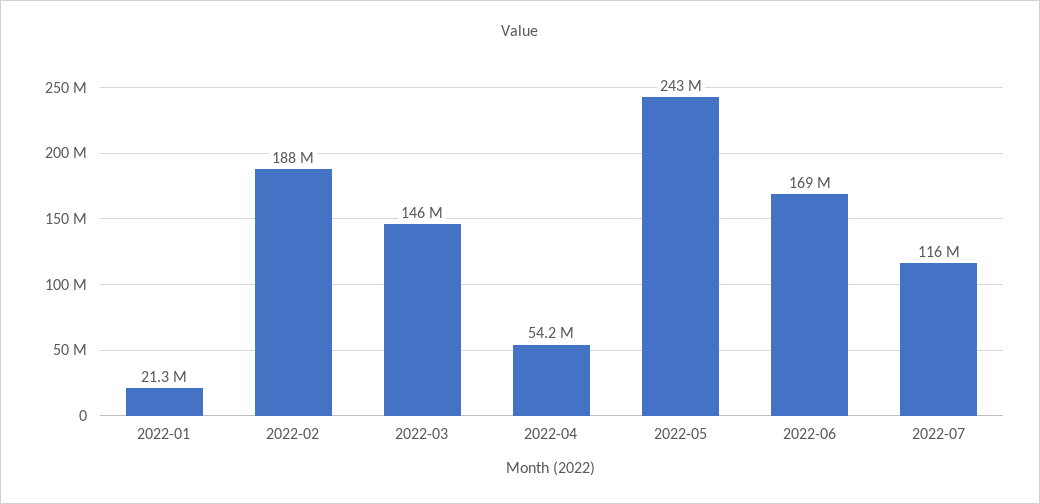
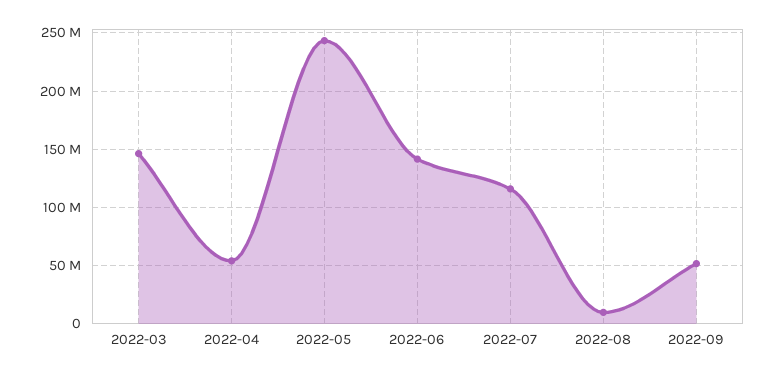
2022-01: 21300000 -> none
2022-02: 188000000 -> none
2022-06: 169000000 -> 140000000
2022-08: none -> 10000000
2022-09: none -> 50000000

